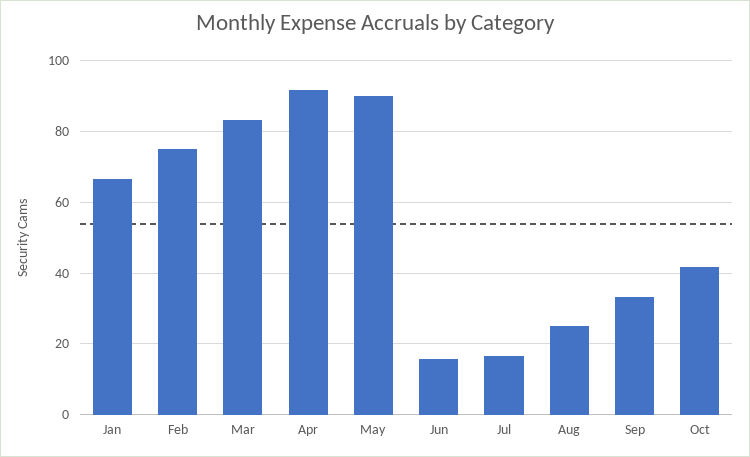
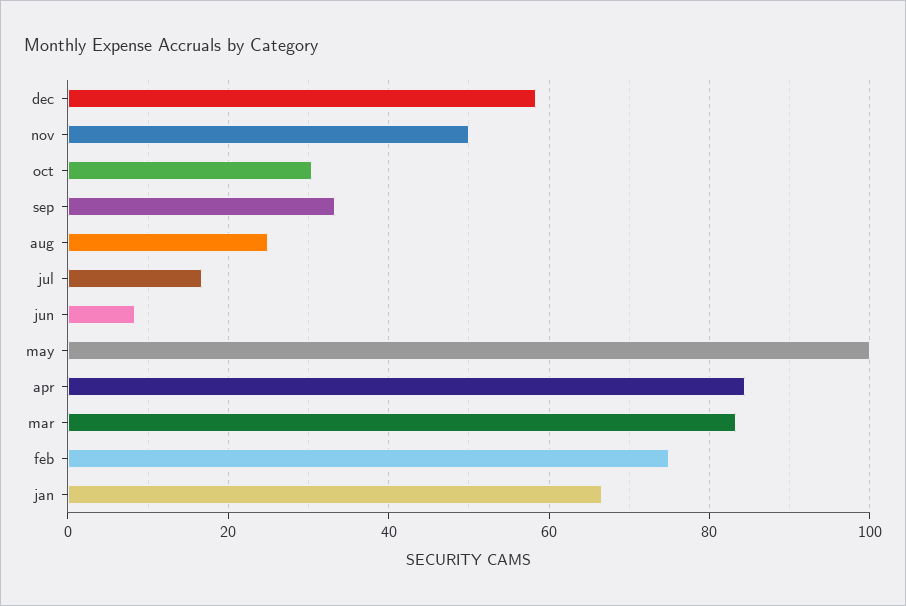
Apr: 92 -> 84
May: 90 -> 100
Jun: 16 -> 8
Oct: 42 -> 30
dec: none -> 58
nov: none -> 50

